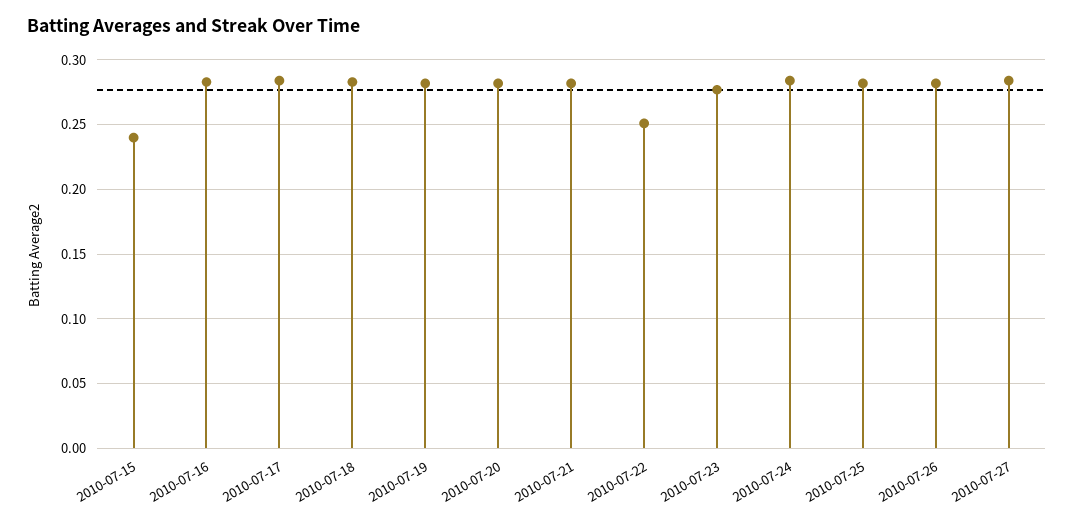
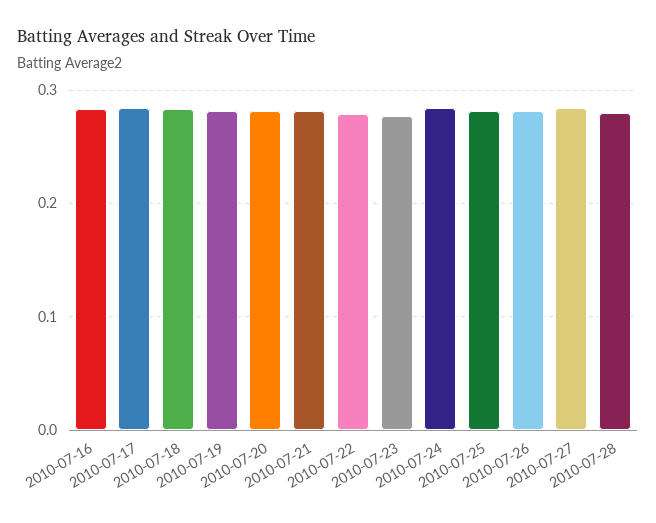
2010-07-15: 0.24 -> none
2010-07-22: 0.25 -> 0.28
2010-07-28: none -> 0.28

